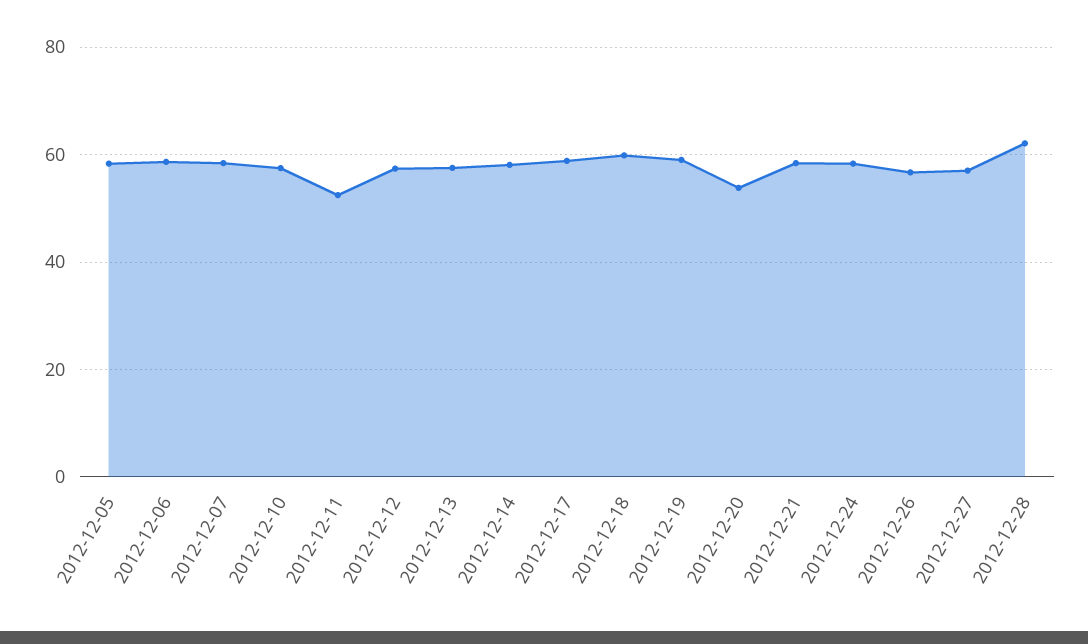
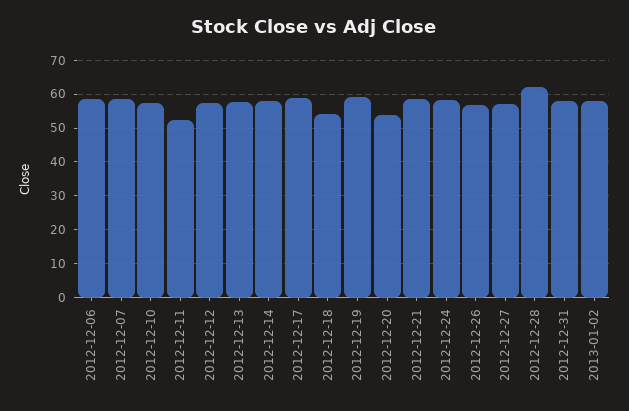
2012-12-05: 58 -> none
2012-12-18: 60 -> 54
2012-12-31: none -> 58
2013-01-02: none -> 58

